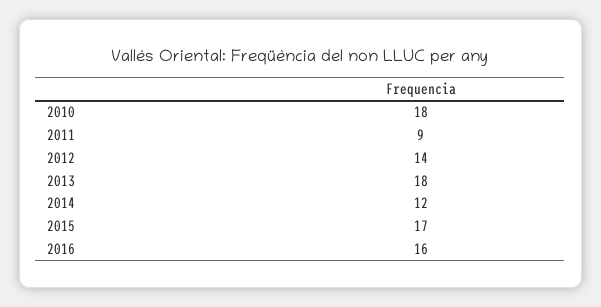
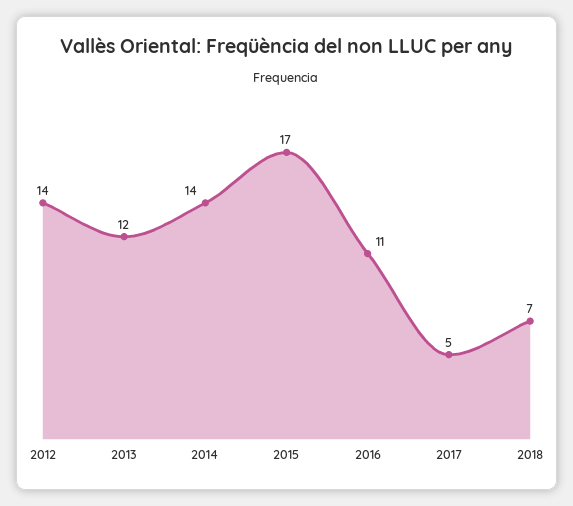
2010: 18 -> none
2011: 9 -> none
2013: 18 -> 12
2014: 12 -> 14
2016: 16 -> 11
2017: none -> 5
2018: none -> 7

